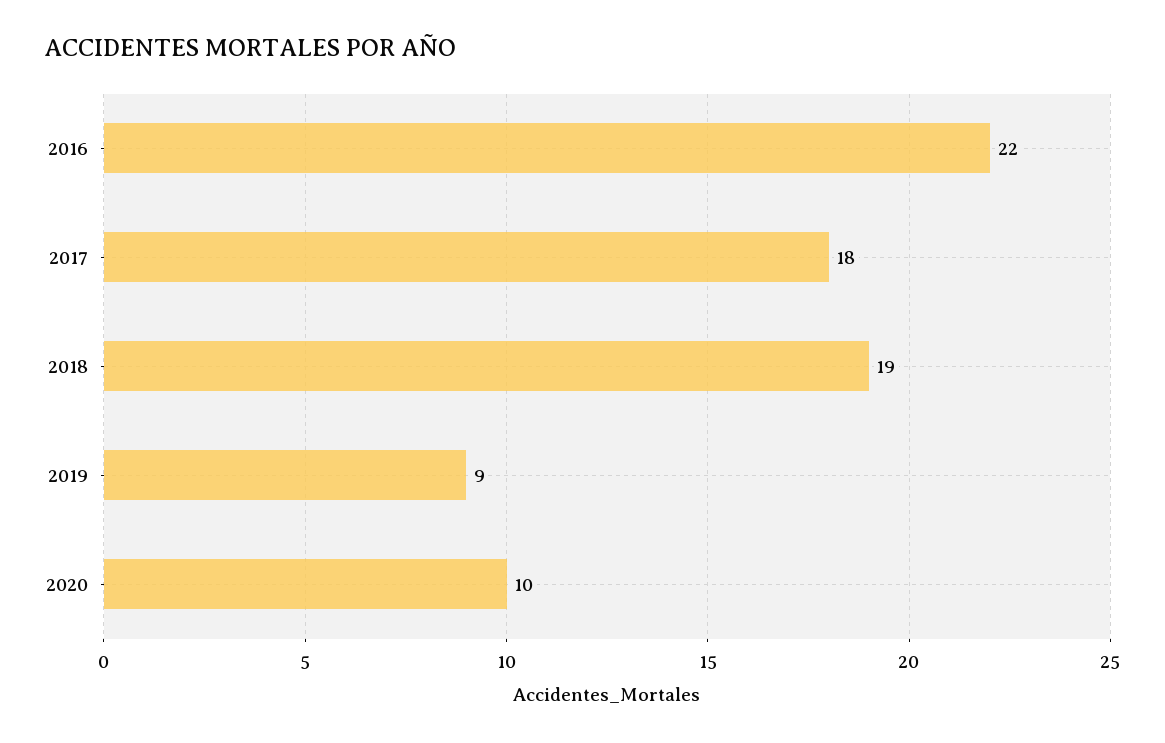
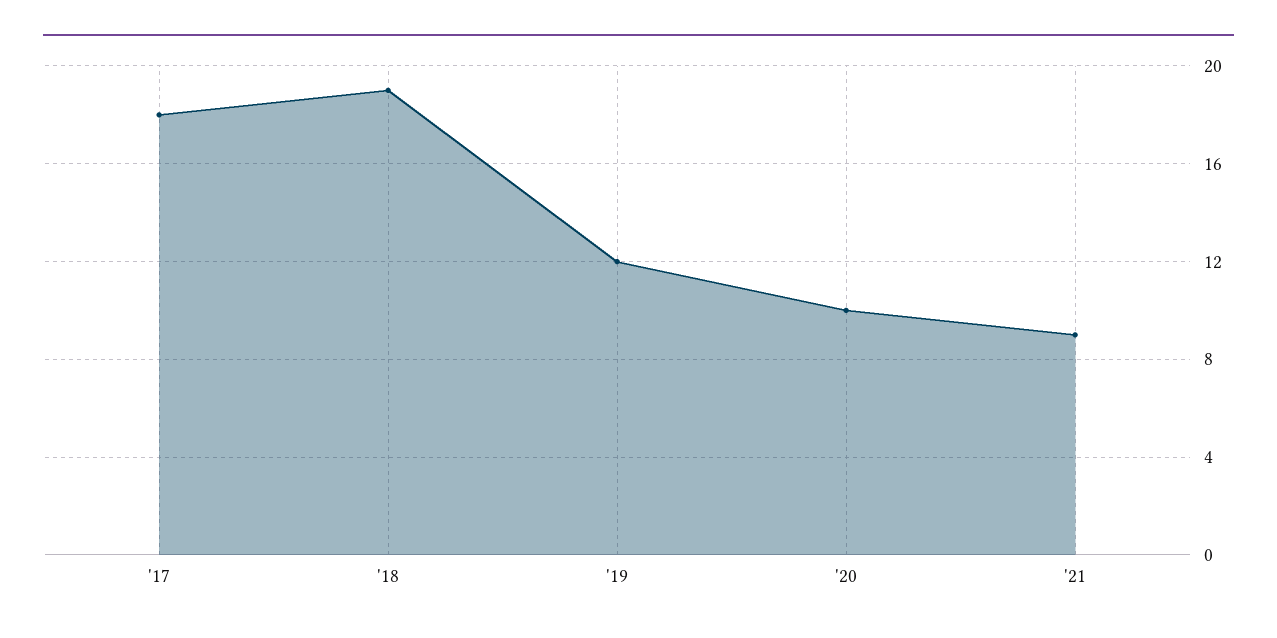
2016: 22 -> none
2019: 9 -> 12
'21: none -> 9

